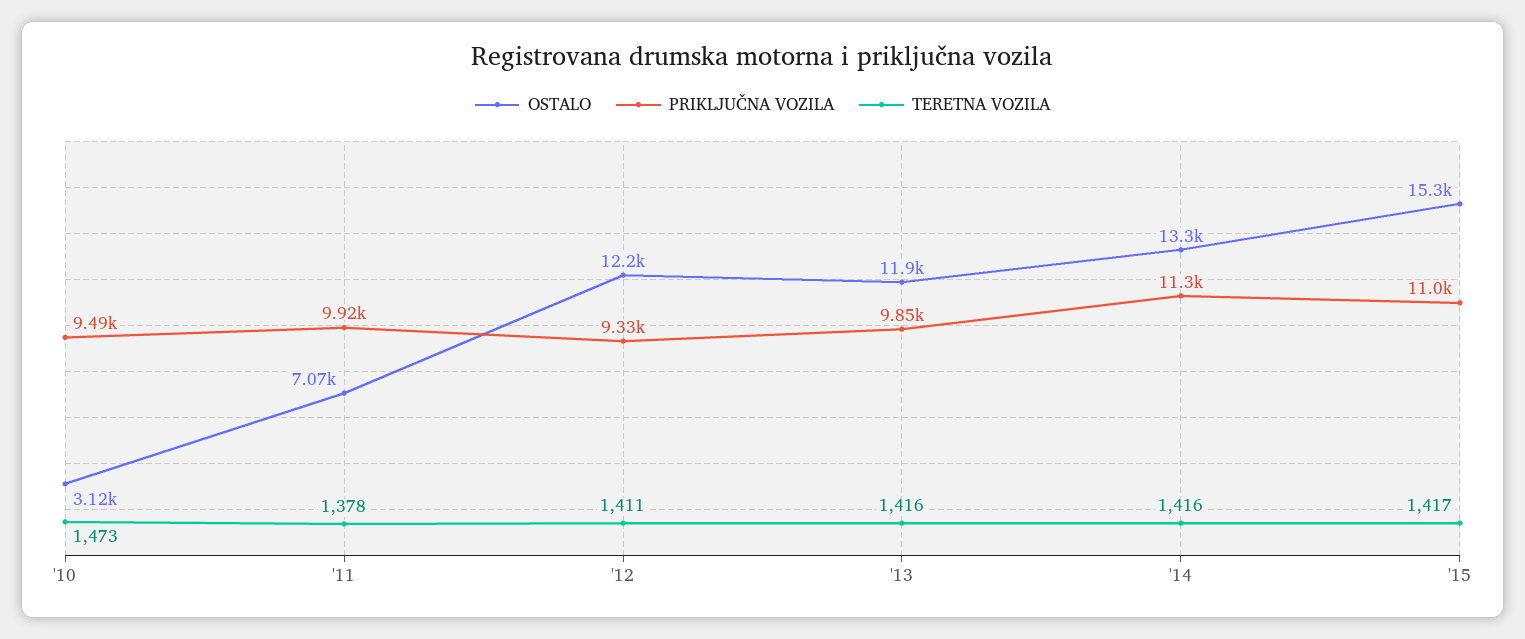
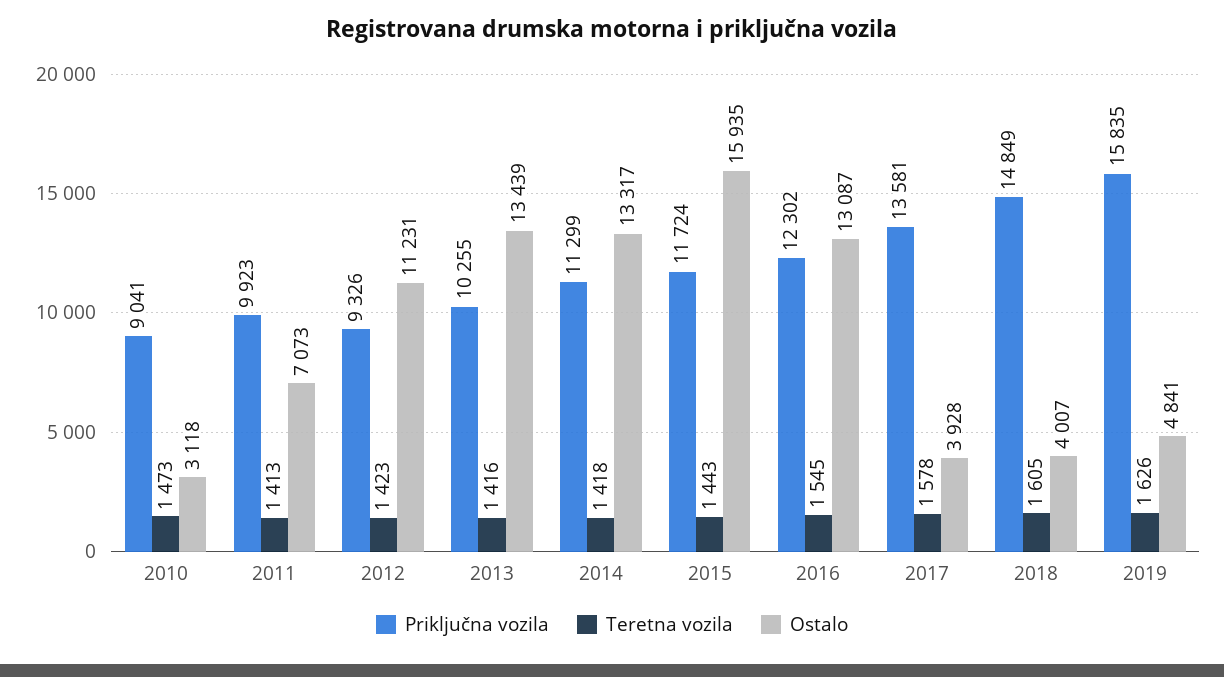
PRIKLJUČNA VOZILA, '10: 9490 -> 9041
TERETNA VOZILA, '11: 1378 -> 1413
OSTALO, '12: 12200 -> 11231
TERETNA VOZILA, '12: 1411 -> 1423
OSTALO, '13: 11900 -> 13439
PRIKLJUČNA VOZILA, '13: 9850 -> 10255
TERETNA VOZILA, '14: 1416 -> 1418
OSTALO, '15: 15300 -> 15935
PRIKLJUČNA VOZILA, '15: 11000 -> 11724
TERETNA VOZILA, '15: 1417 -> 1443
PRIKLJUČNA VOZILA, 2016: none -> 12302
TERETNA VOZILA, 2016: none -> 1545
OSTALO, 2016: none -> 13087
PRIKLJUČNA VOZILA, 2017: none -> 13581
TERETNA VOZILA, 2017: none -> 1578
OSTALO, 2017: none -> 3928
PRIKLJUČNA VOZILA, 2018: none -> 14849
TERETNA VOZILA, 2018: none -> 1605
OSTALO, 2018: none -> 4007
PRIKLJUČNA VOZILA, 2019: none -> 15835
TERETNA VOZILA, 2019: none -> 1626
OSTALO, 2019: none -> 4841

